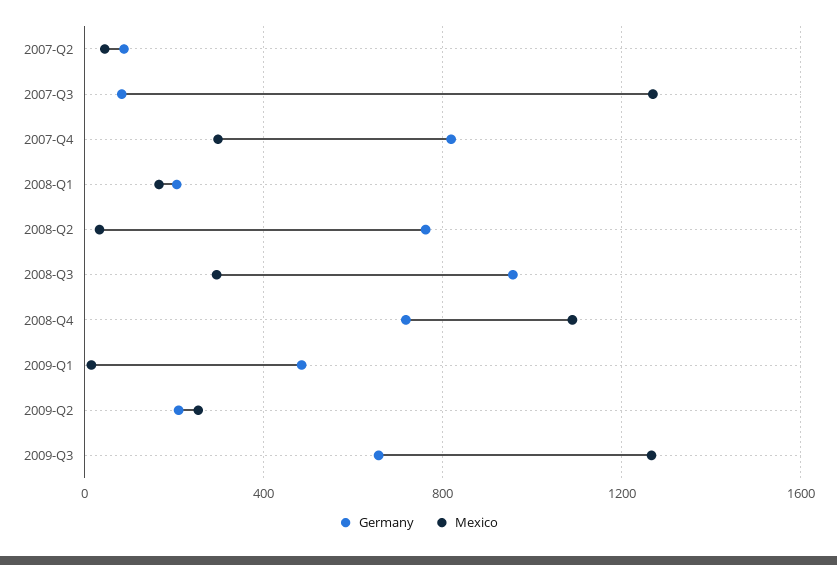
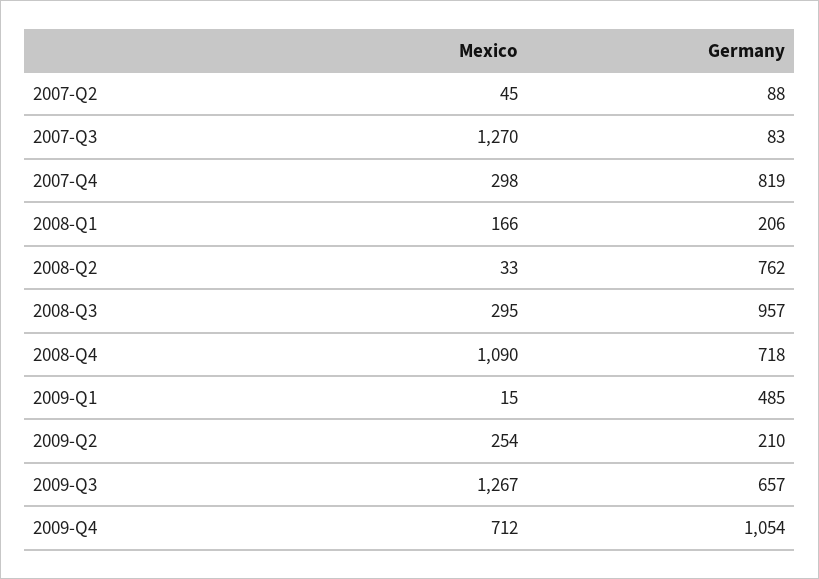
Mexico, 2009-Q4: none -> 712
Germany, 2009-Q4: none -> 1054

